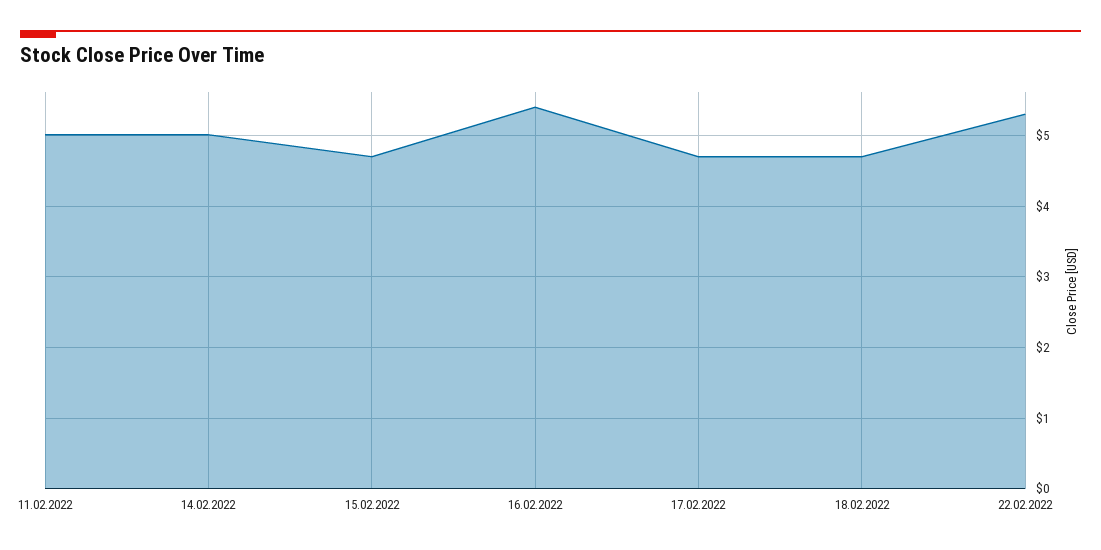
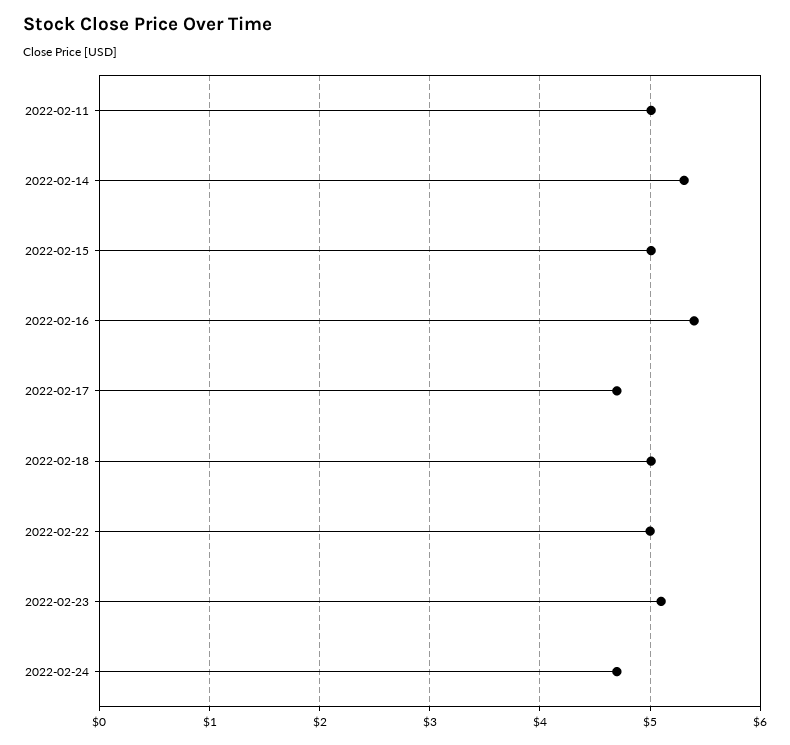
14.02.2022: 5 -> 5.3
15.02.2022: 4.7 -> 5
18.02.2022: 4.7 -> 5
22.02.2022: 5.3 -> 5
2022-02-23: none -> 5.1
2022-02-24: none -> 4.7

